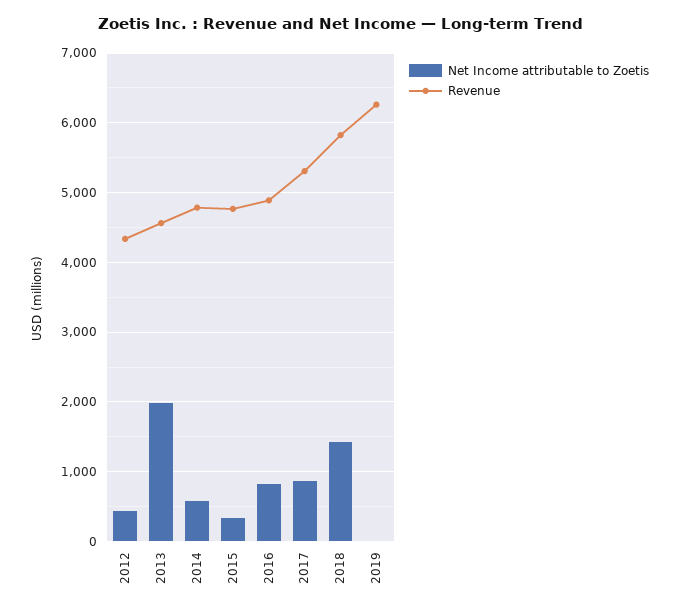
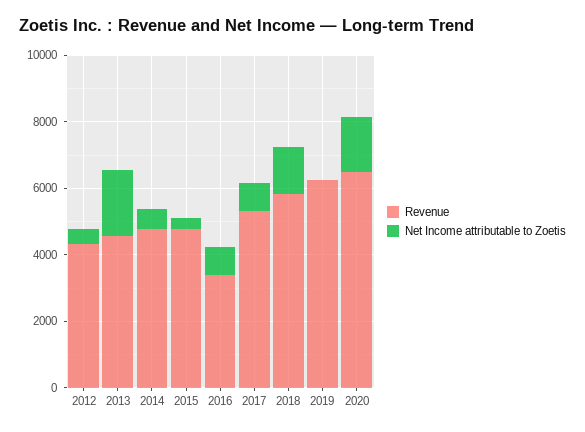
Revenue, 2016: 4900 -> 3500
Revenue, 2020: none -> 6500
Net Income attributable to Zoetis, 2020: none -> 1500

